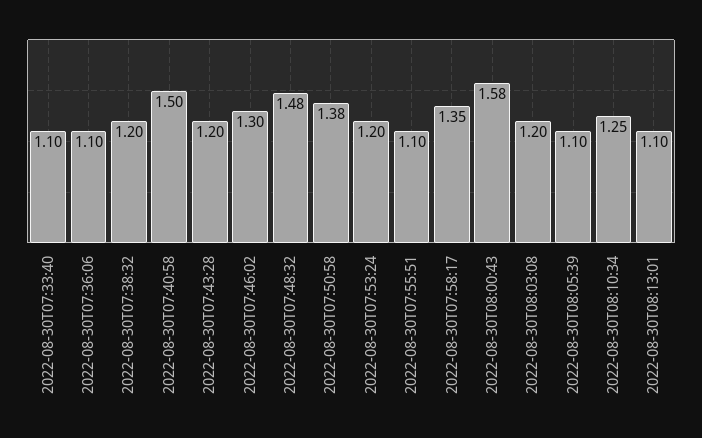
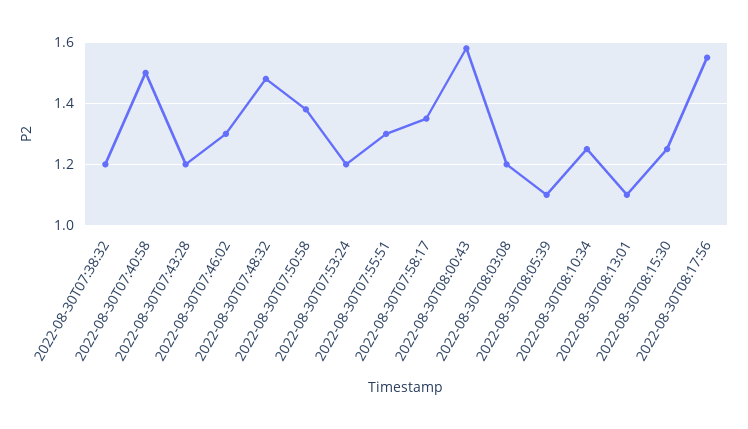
2022-08-30T07:33:40: 1.1 -> none
2022-08-30T07:36:06: 1.1 -> none
2022-08-30T07:55:51: 1.1 -> 1.3
2022-08-30T08:15:30: none -> 1.25
2022-08-30T08:17:56: none -> 1.55

